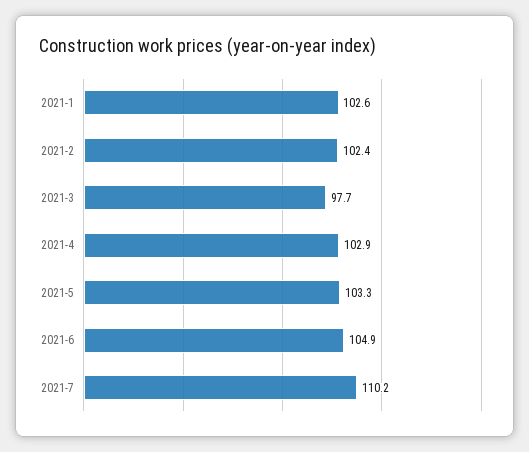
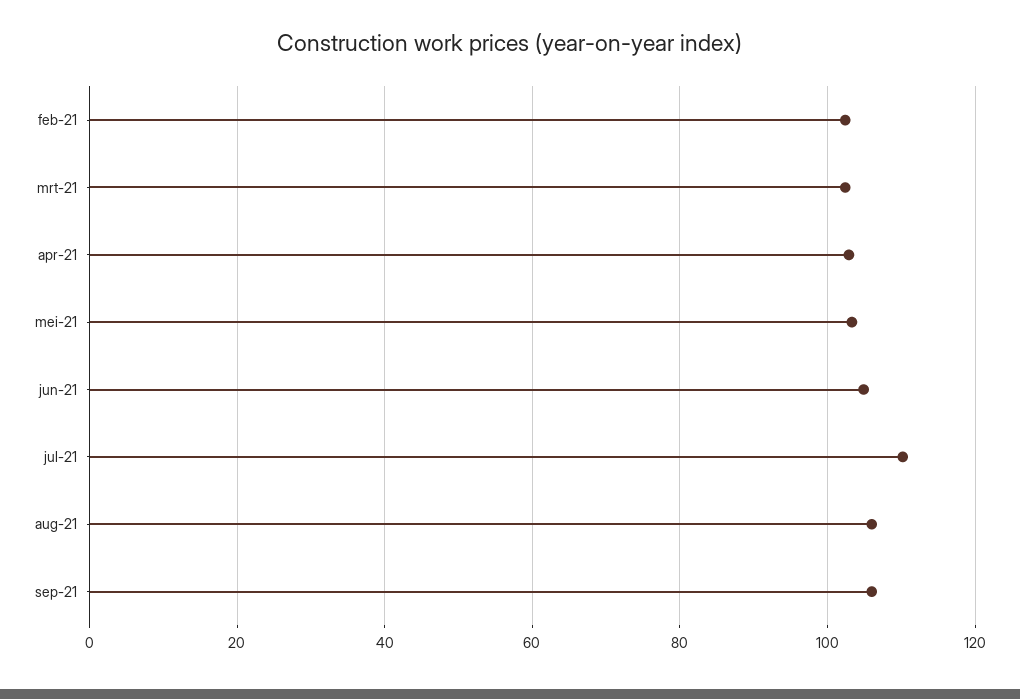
2021-1: 102.6 -> none
2021-3: 97.7 -> 102
aug-21: none -> 106
sep-21: none -> 106

